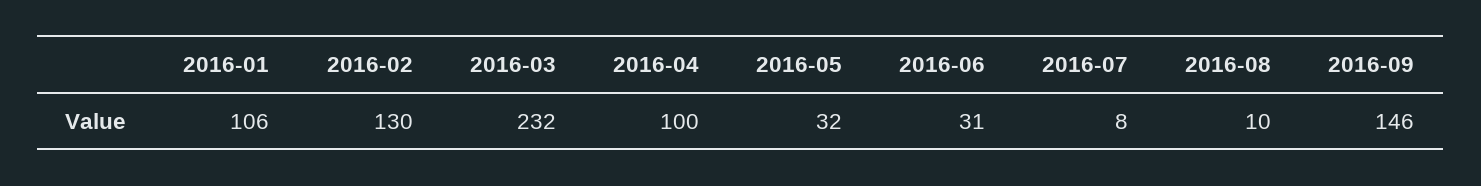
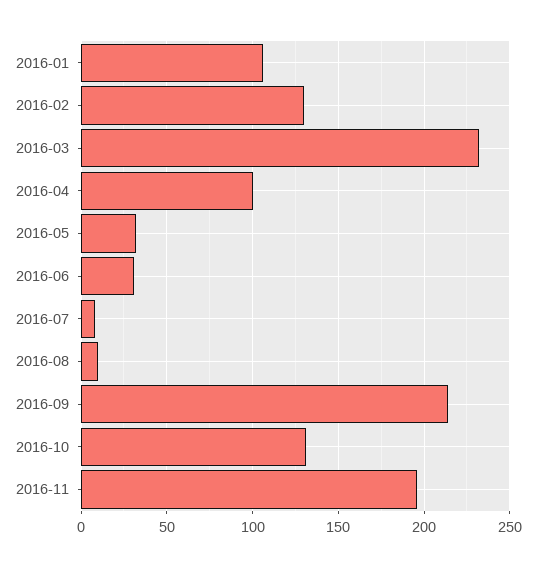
2016-09: 146 -> 215
2016-10: none -> 130
2016-11: none -> 195

